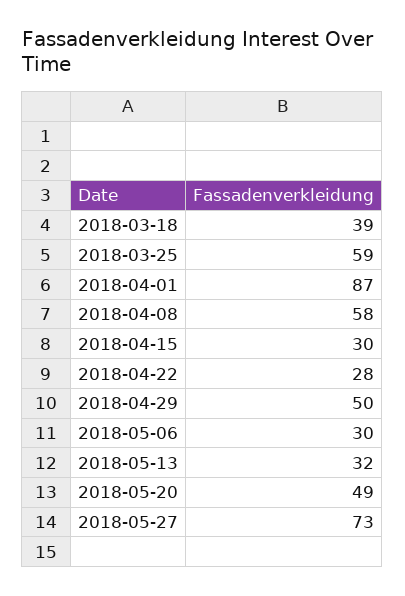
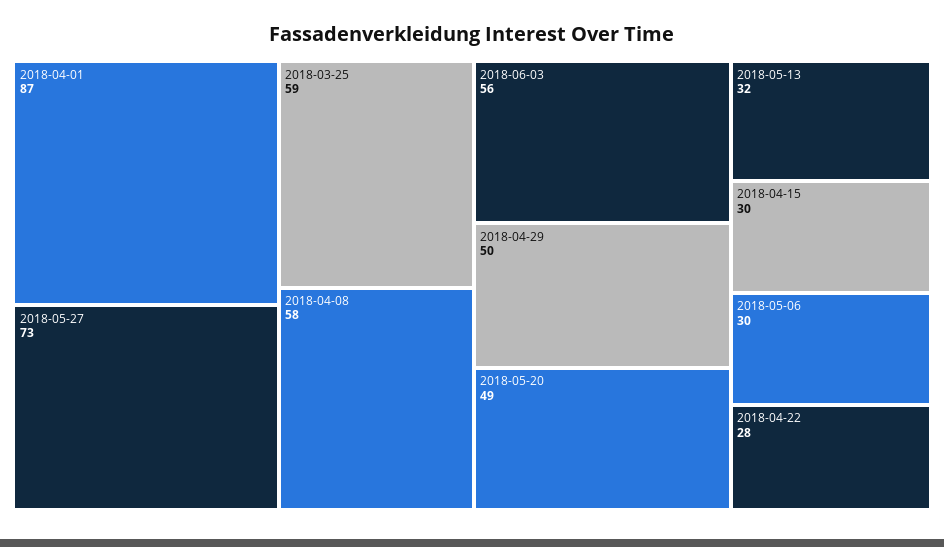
2018-03-18: 39 -> none
2018-06-03: none -> 56

